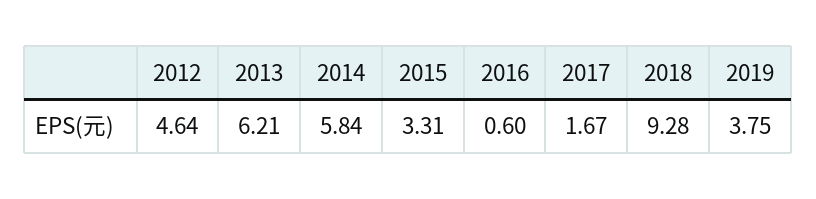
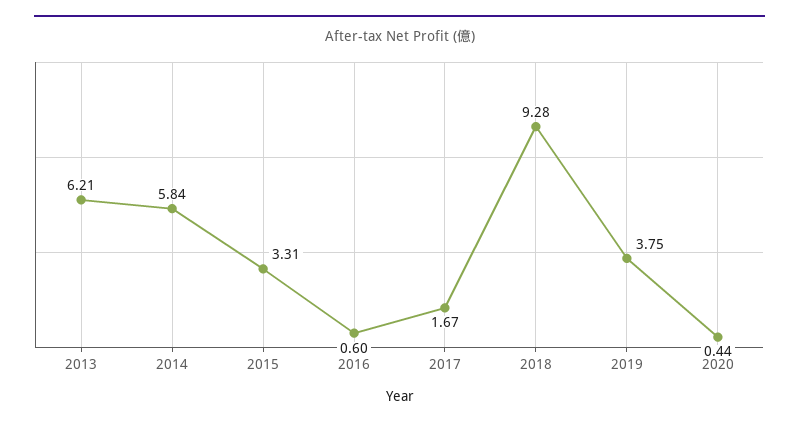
2012: 4.64 -> none
2020: none -> 0.44

